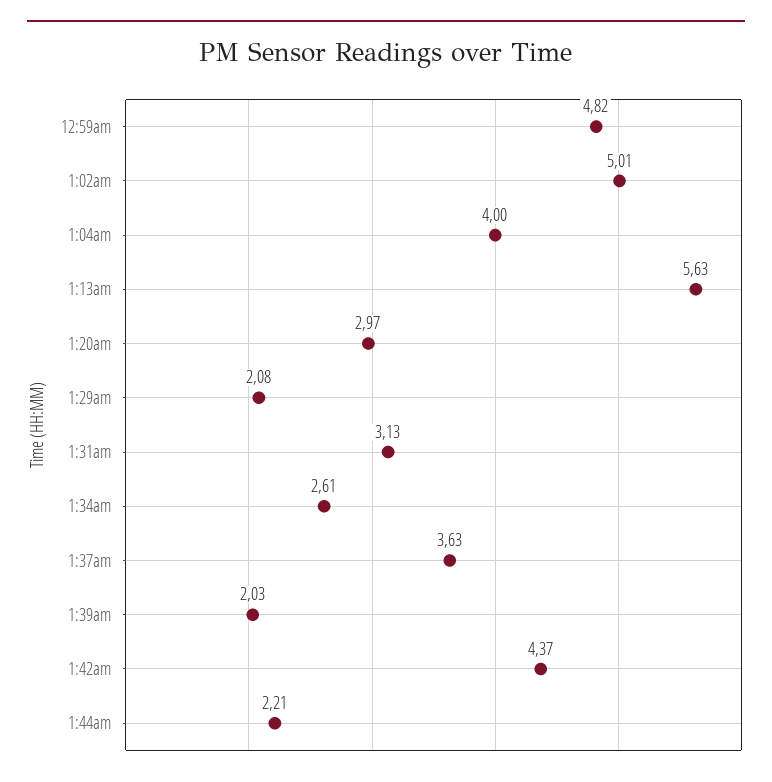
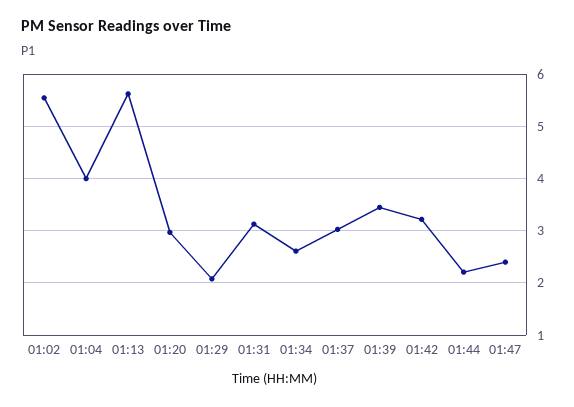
12:59am: 4.82 -> none
1:02am: 5.01 -> 5.6
1:37am: 3.63 -> 3
1:39am: 2.03 -> 3.4
1:42am: 4.37 -> 3.2
01:47: none -> 2.4

